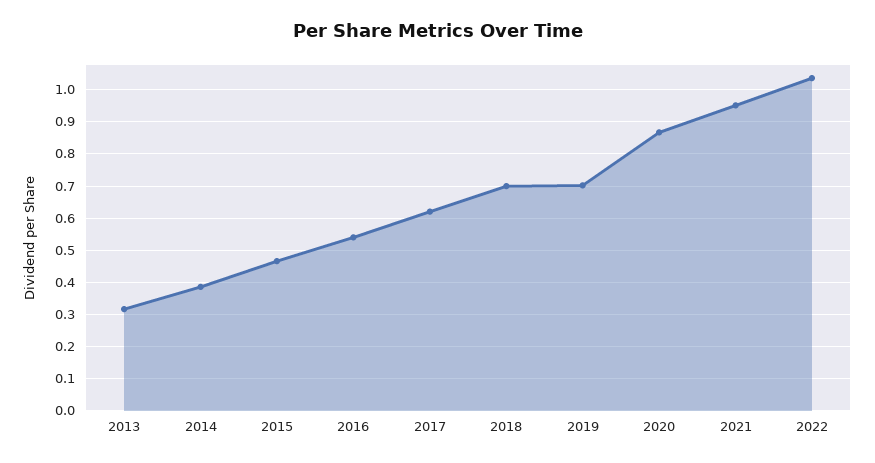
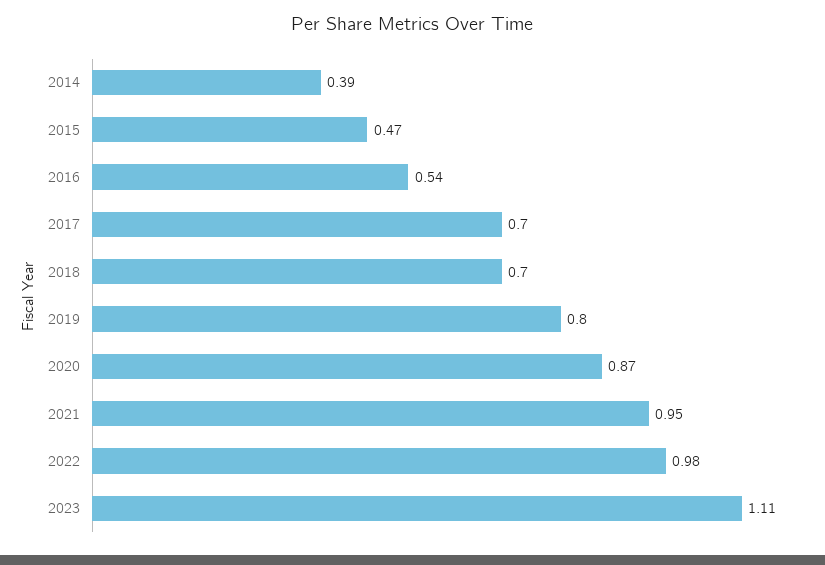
2013: 0.32 -> none
2017: 0.62 -> 0.7
2019: 0.7 -> 0.8
2022: 1.04 -> 0.98
2023: none -> 1.11

